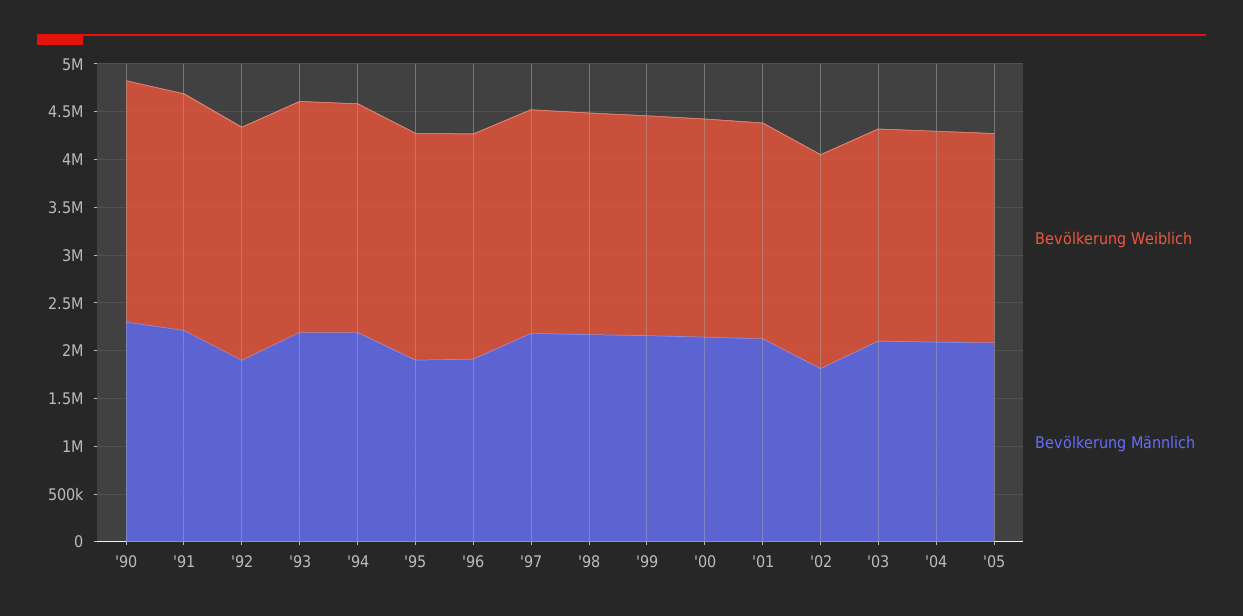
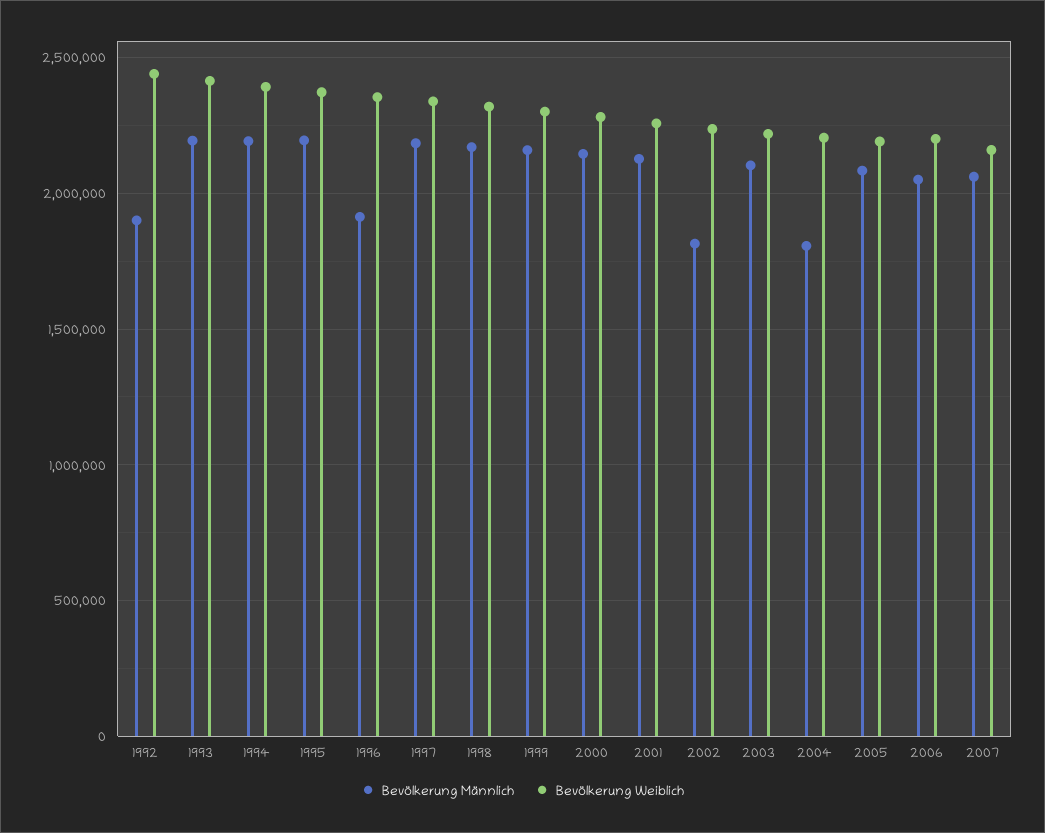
Bevölkerung Weiblich, '90: 2500000 -> none
Bevölkerung Männlich, '90: 2300000 -> none
Bevölkerung Weiblich, '91: 2500000 -> none
Bevölkerung Männlich, '91: 2200000 -> none
Bevölkerung Männlich, '95: 1900000 -> 2200000
Bevölkerung Männlich, '04: 2100000 -> 1800000
Bevölkerung Männlich, 2006: none -> 2050000
Bevölkerung Weiblich, 2006: none -> 2200000
Bevölkerung Männlich, 2007: none -> 2050000
Bevölkerung Weiblich, 2007: none -> 2150000

